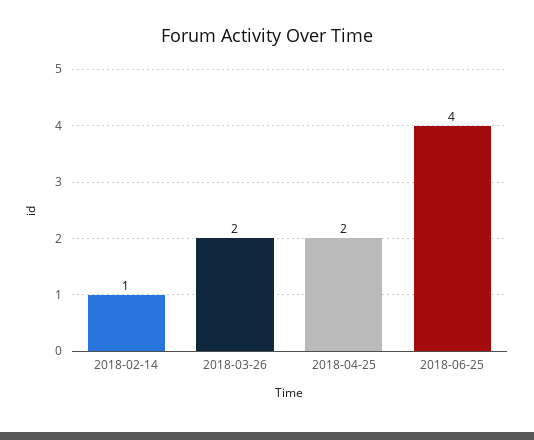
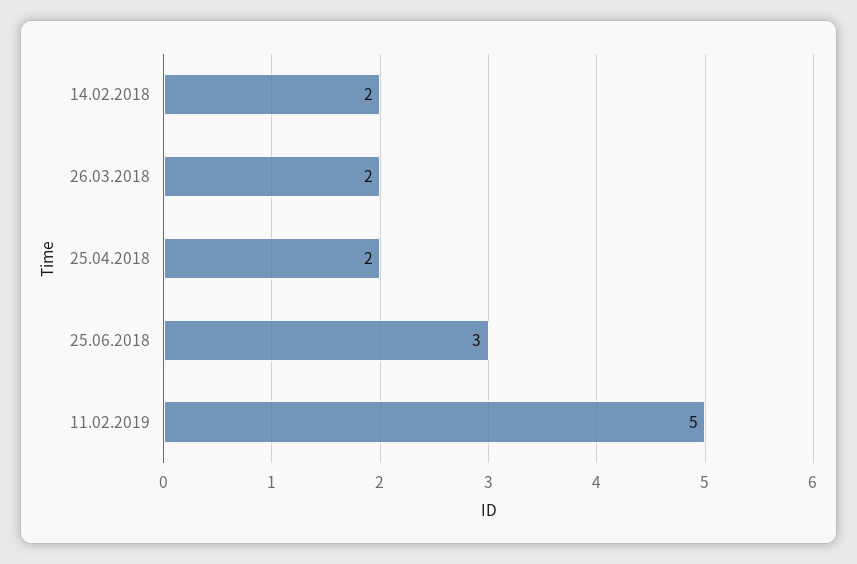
2018-02-14: 1 -> 2
2018-06-25: 4 -> 3
11.02.2019: none -> 5

